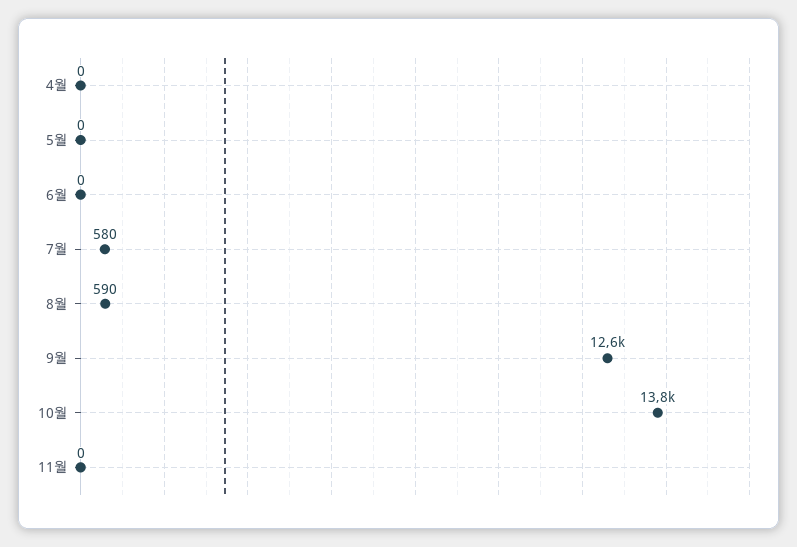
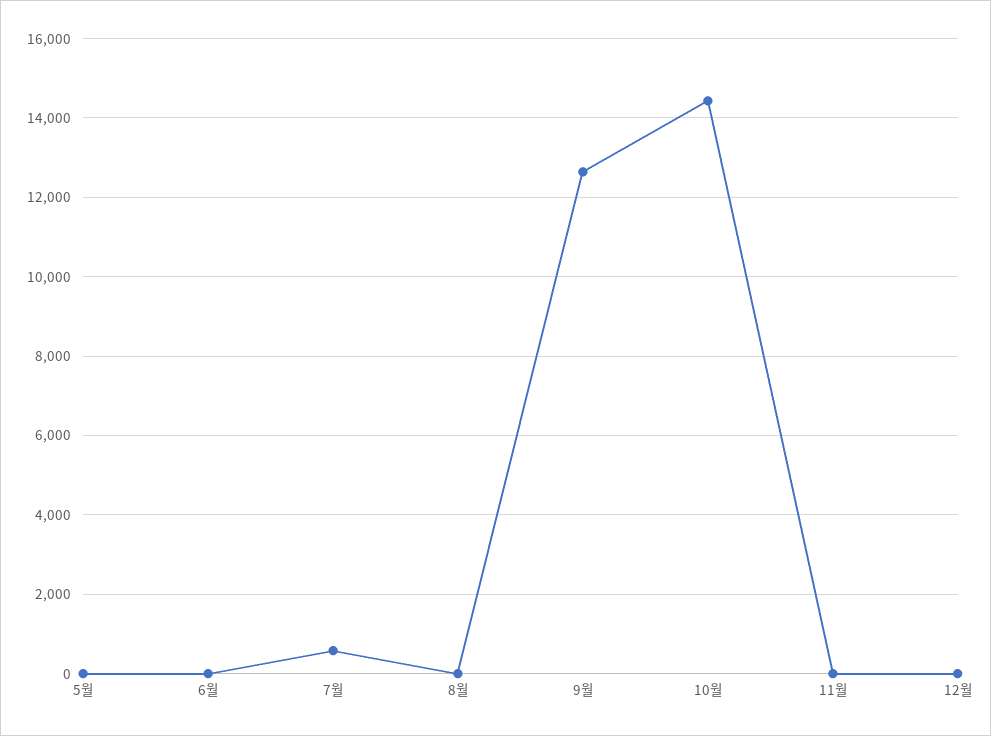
4월: 0 -> none
8월: 590 -> 0
10월: 13800 -> 14400
12월: none -> 0

